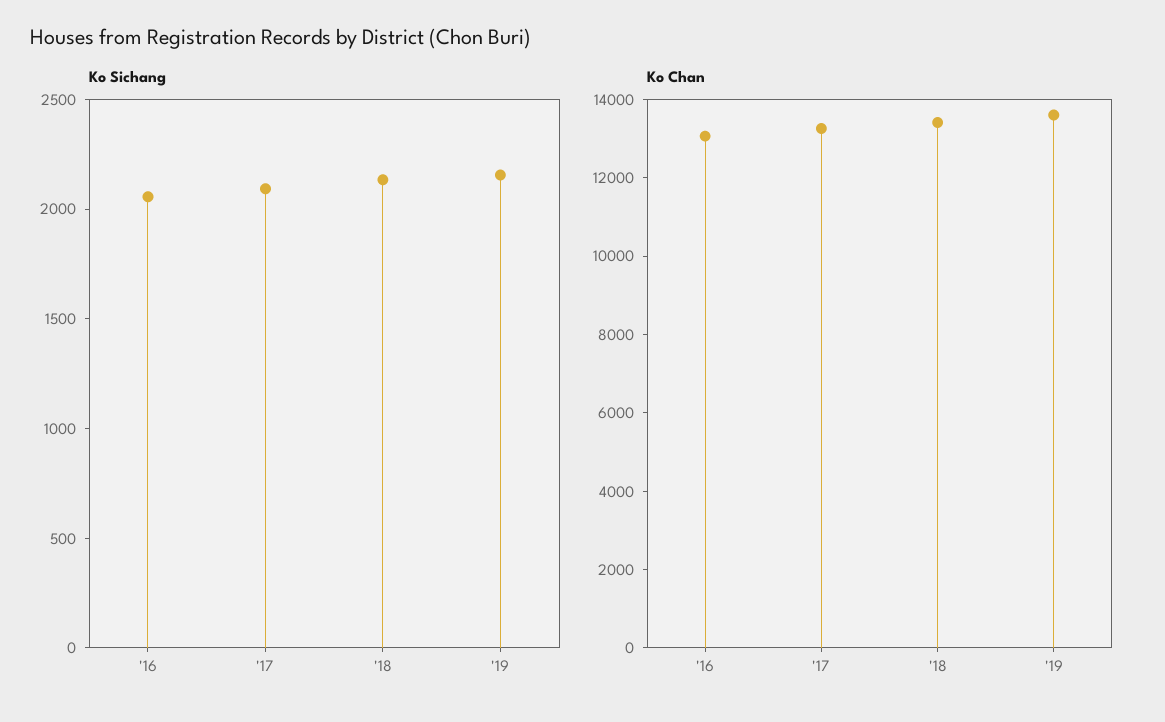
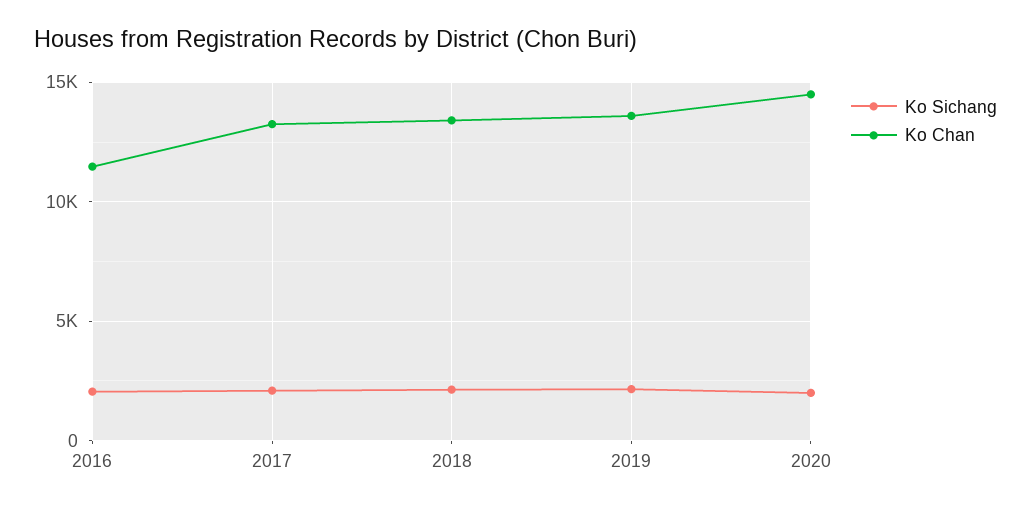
Ko Chan, '16: 13000 -> 11500
Ko Sichang, 2020: none -> 2000
Ko Chan, 2020: none -> 14500

